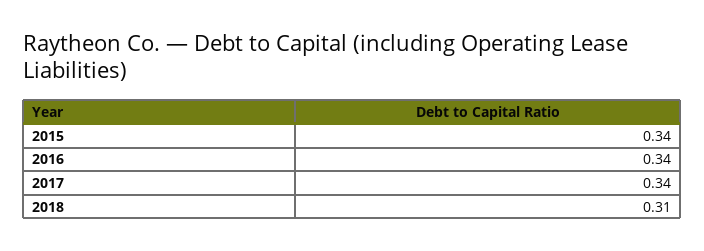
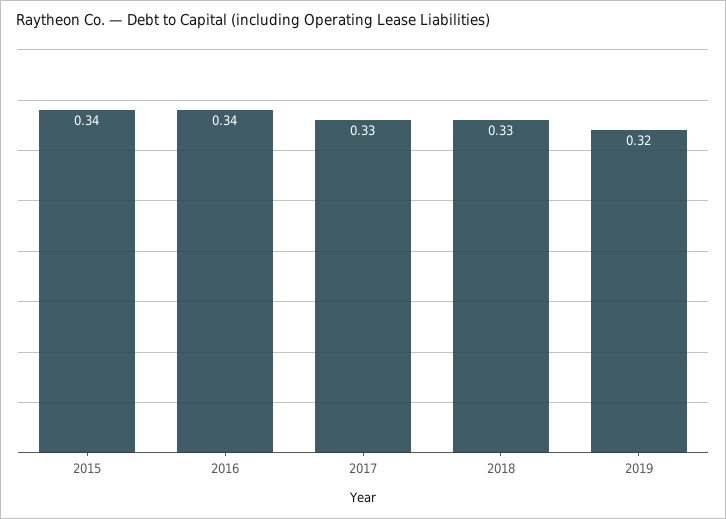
2017: 0.34 -> 0.33
2018: 0.31 -> 0.33
2019: none -> 0.32

